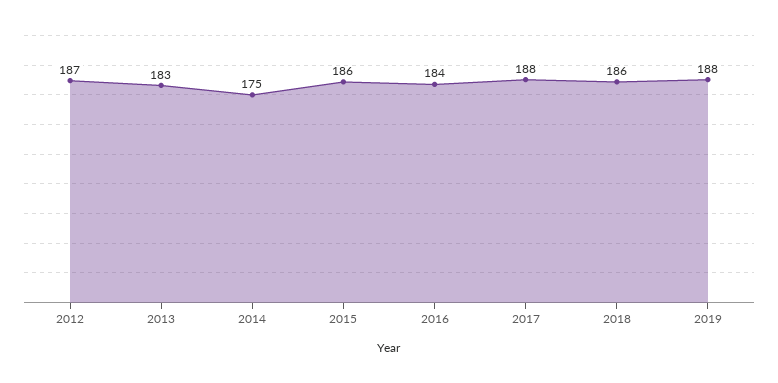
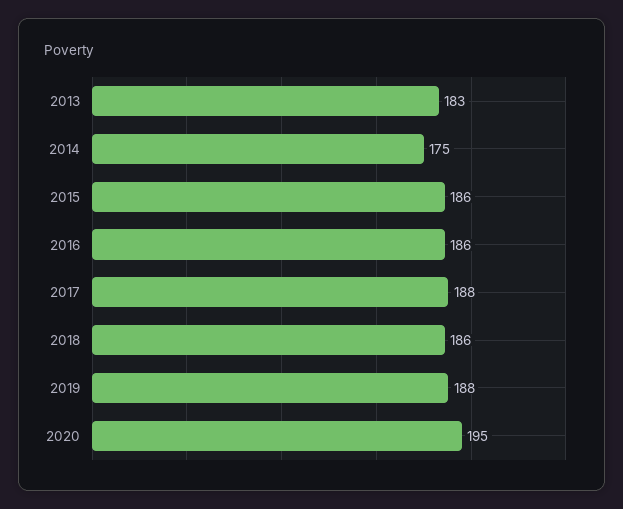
2012: 187 -> none
2016: 184 -> 186
2020: none -> 195

